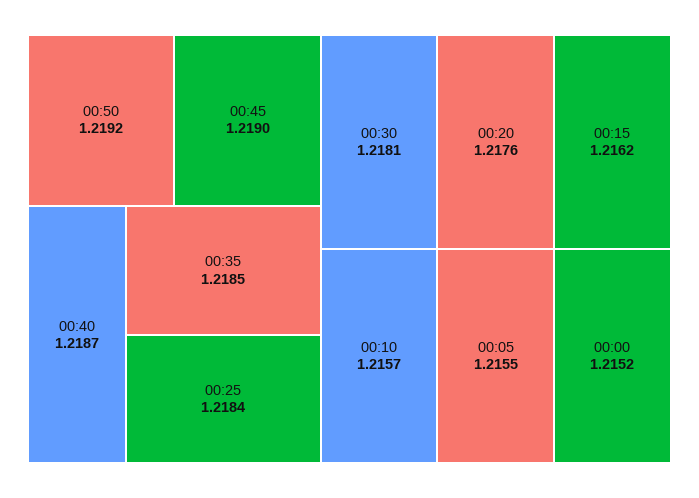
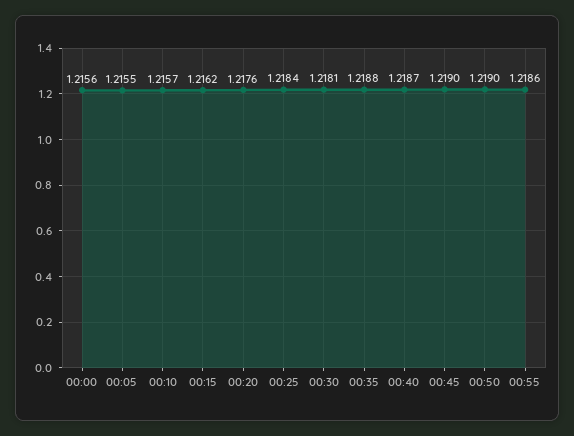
00:50: 1.2192 -> 1.219
00:35: 1.2185 -> 1.2188
00:00: 1.2152 -> 1.2156
00:55: none -> 1.2186

